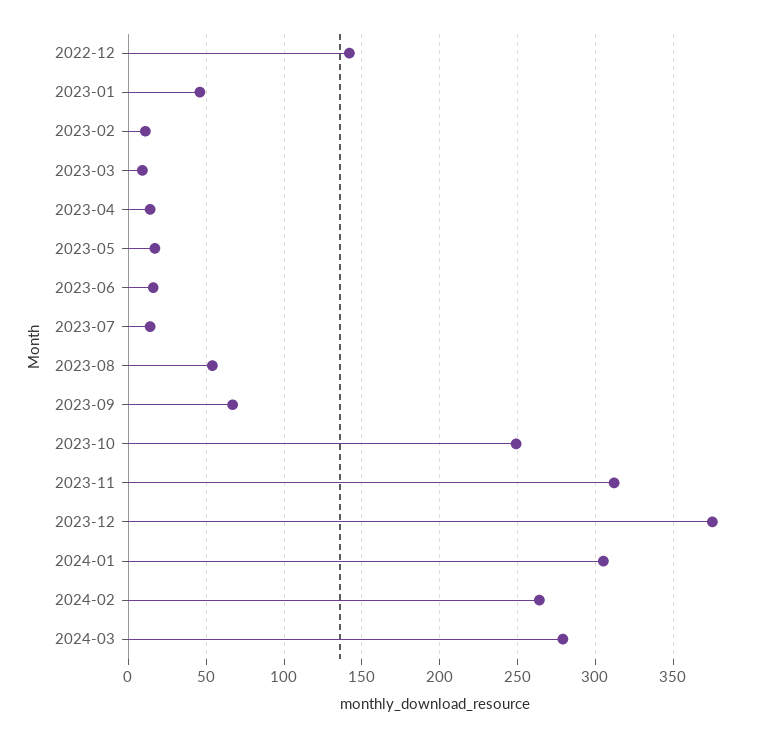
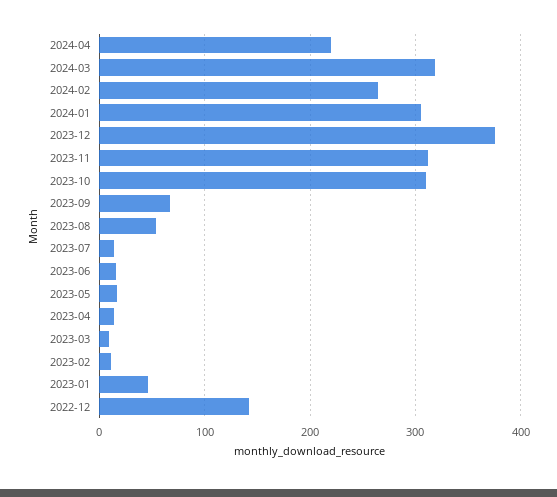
2023-10: 250 -> 310
2024-03: 280 -> 320
2024-04: none -> 220

